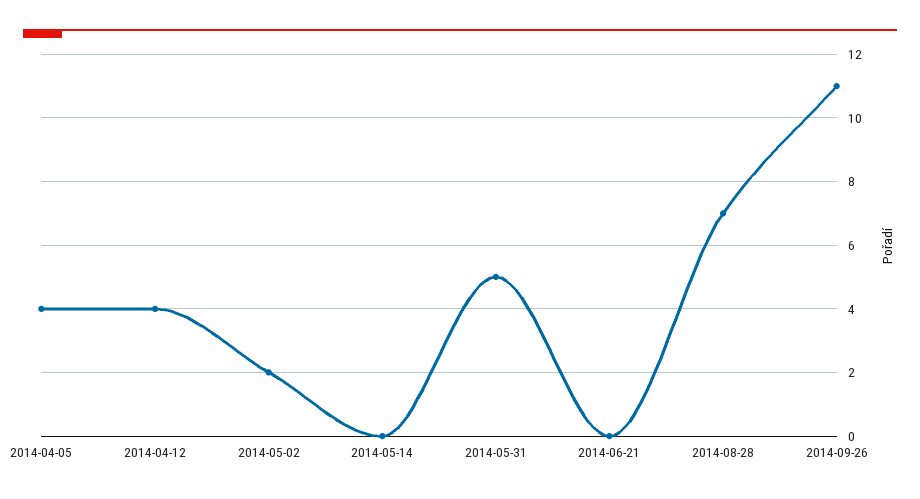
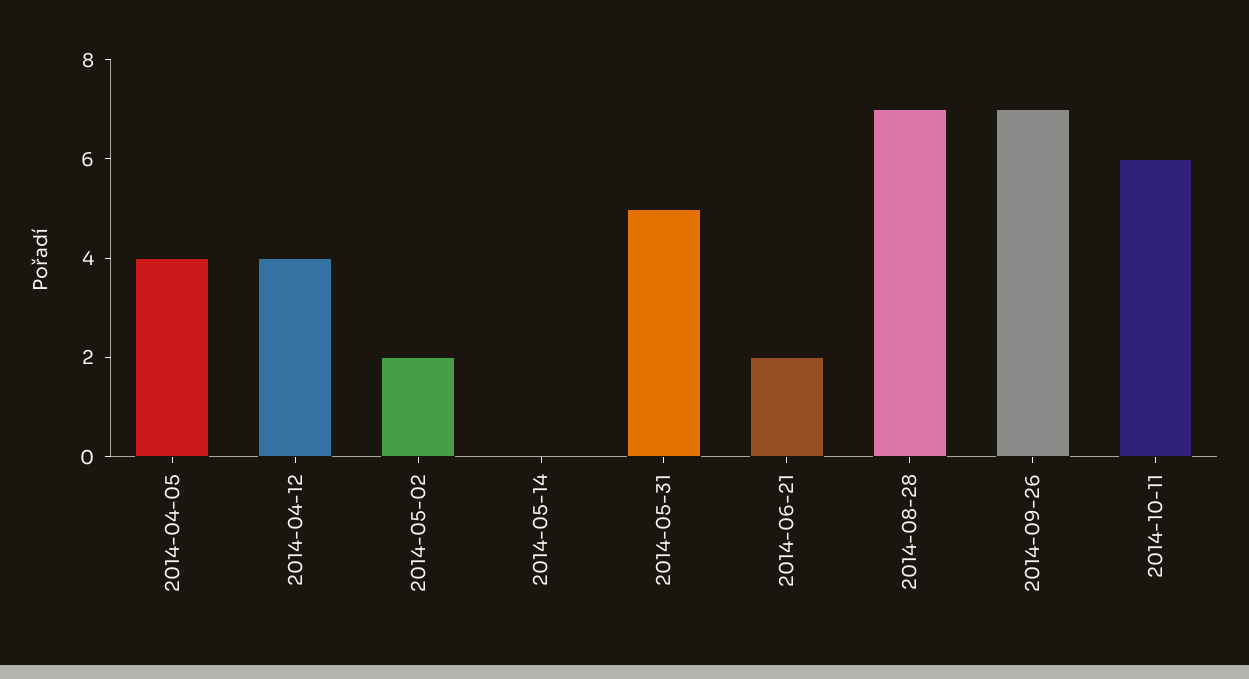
2014-06-21: 0 -> 2
2014-09-26: 11 -> 7
2014-10-11: none -> 6

